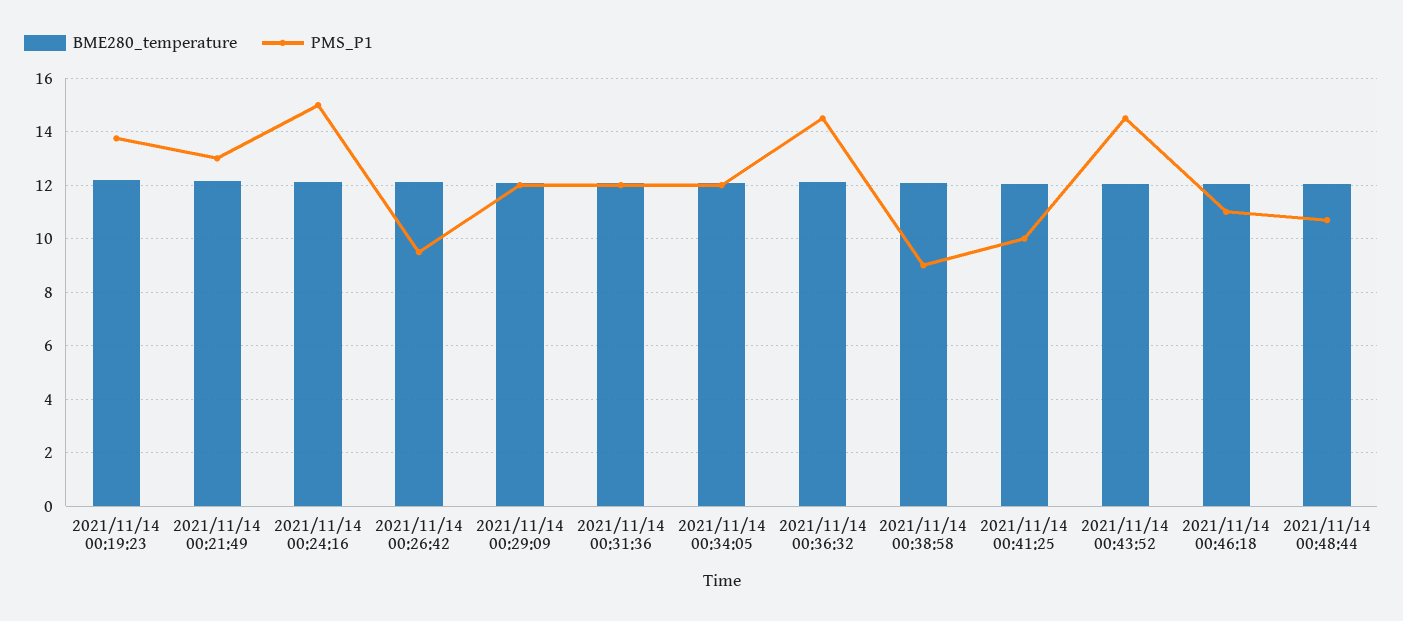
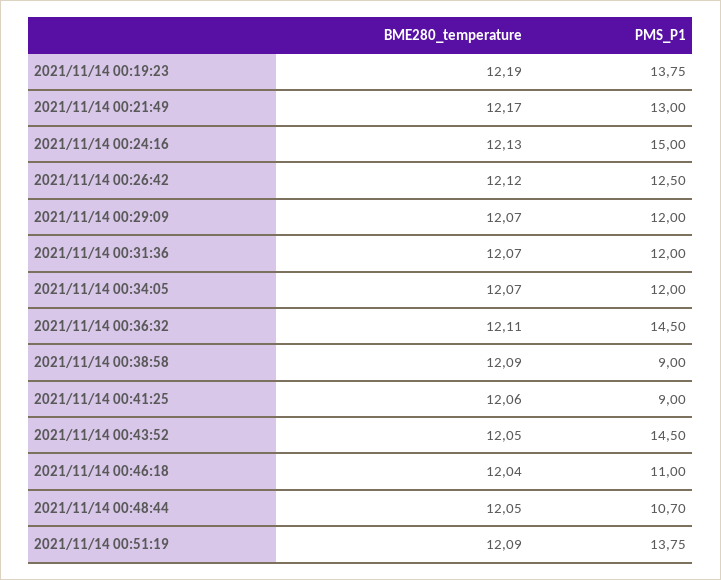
PMS_P1, 2021/11/14 00:26:42: 9.5 -> 12.5
PMS_P1, 2021/11/14 00:41:25: 10 -> 9
BME280_temperature, 2021/11/14 00:51:19: none -> 12.09
PMS_P1, 2021/11/14 00:51:19: none -> 13.75

